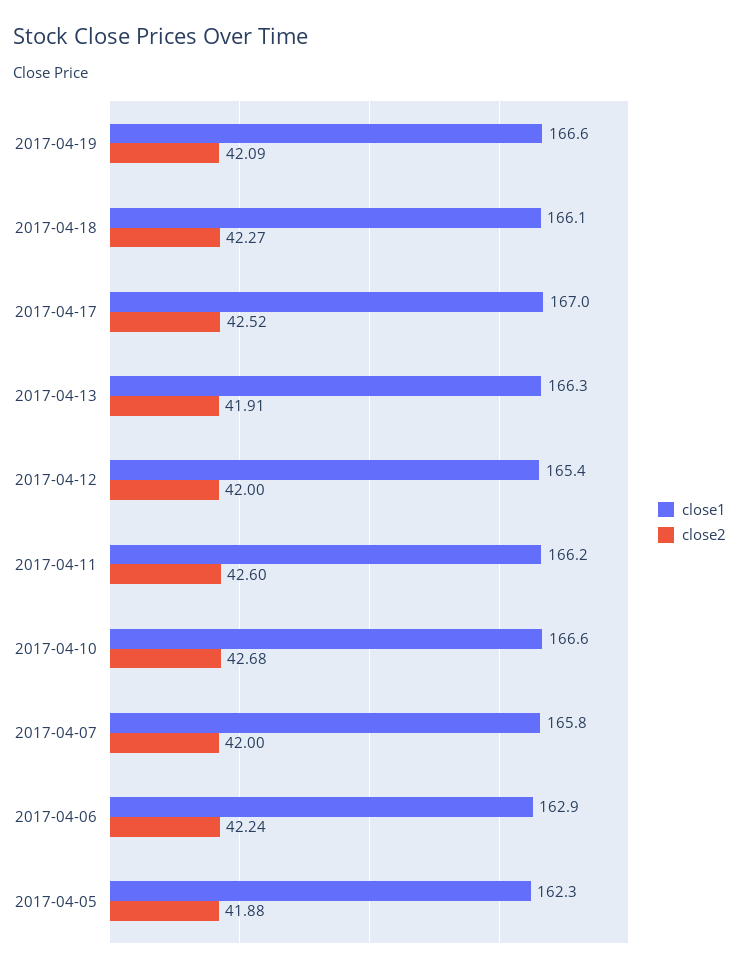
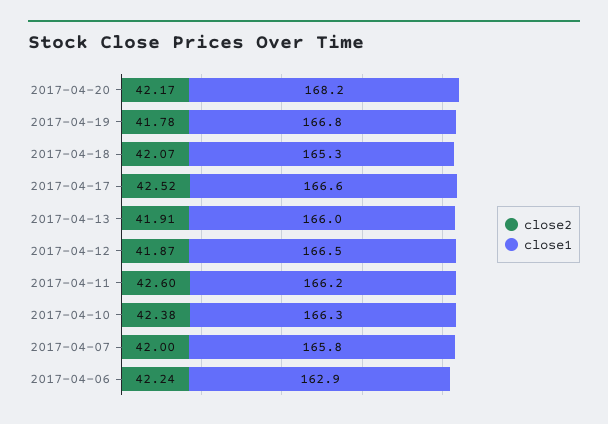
close1, 2017-04-19: 166.6 -> 166.8
close2, 2017-04-19: 42.09 -> 41.78
close1, 2017-04-18: 166.1 -> 165.3
close2, 2017-04-18: 42.27 -> 42.07
close1, 2017-04-17: 167 -> 166.6
close1, 2017-04-13: 166.3 -> 166
close1, 2017-04-12: 165.4 -> 166.5
close2, 2017-04-12: 42 -> 41.87
close1, 2017-04-10: 166.6 -> 166.3
close2, 2017-04-10: 42.68 -> 42.38
close1, 2017-04-05: 162.3 -> none
close2, 2017-04-05: 41.88 -> none
close2, 2017-04-20: none -> 42.17
close1, 2017-04-20: none -> 168.2

